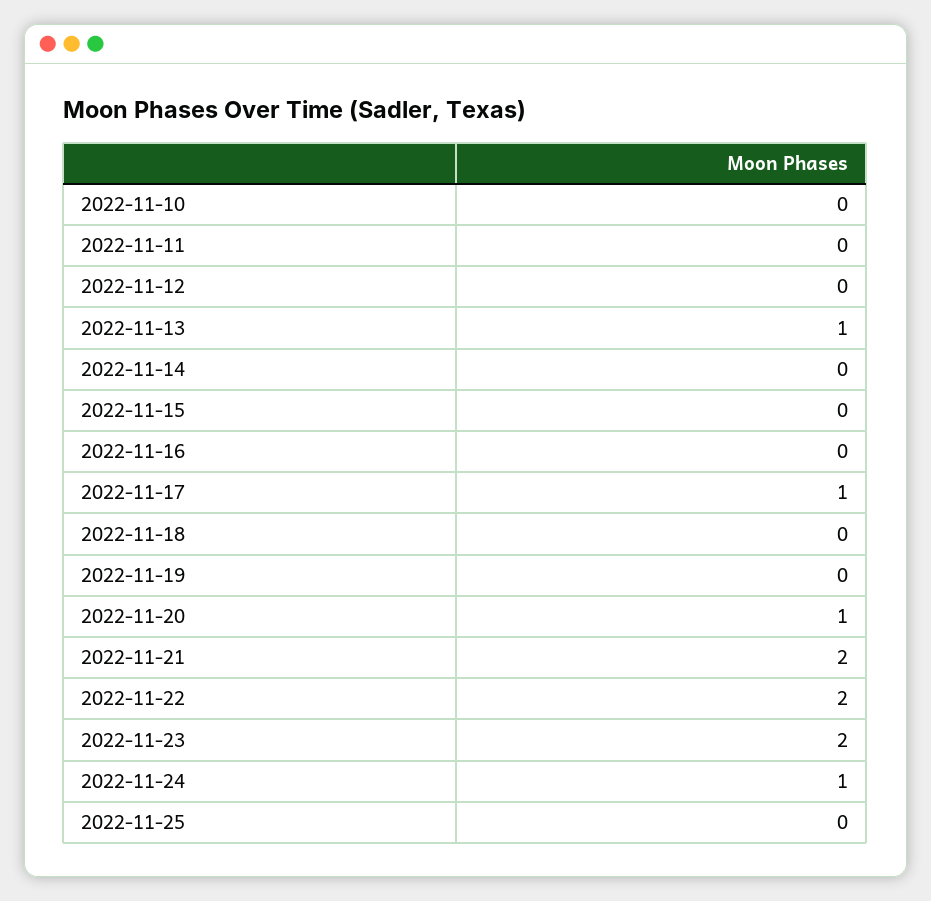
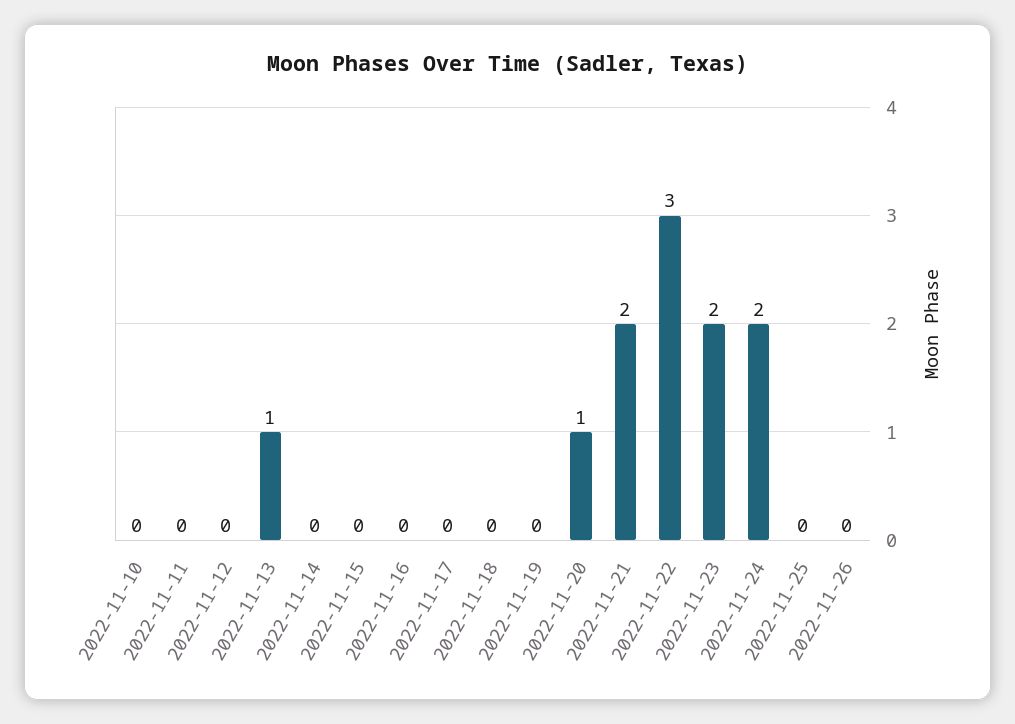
2022-11-17: 1 -> 0
2022-11-22: 2 -> 3
2022-11-24: 1 -> 2
2022-11-26: none -> 0

